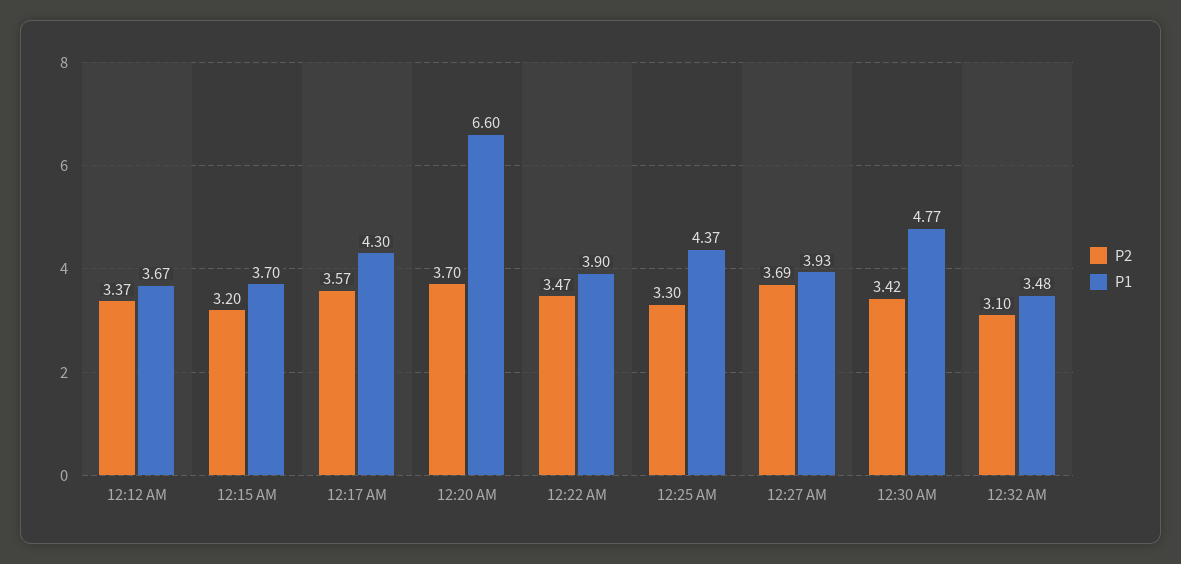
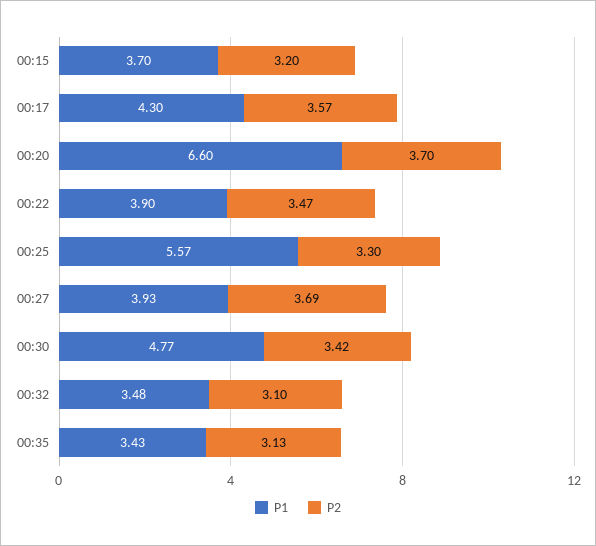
P2, 12:12 AM: 3.37 -> none
P1, 12:12 AM: 3.67 -> none
P1, 12:25 AM: 4.37 -> 5.57
P1, 00:35: none -> 3.43
P2, 00:35: none -> 3.13

